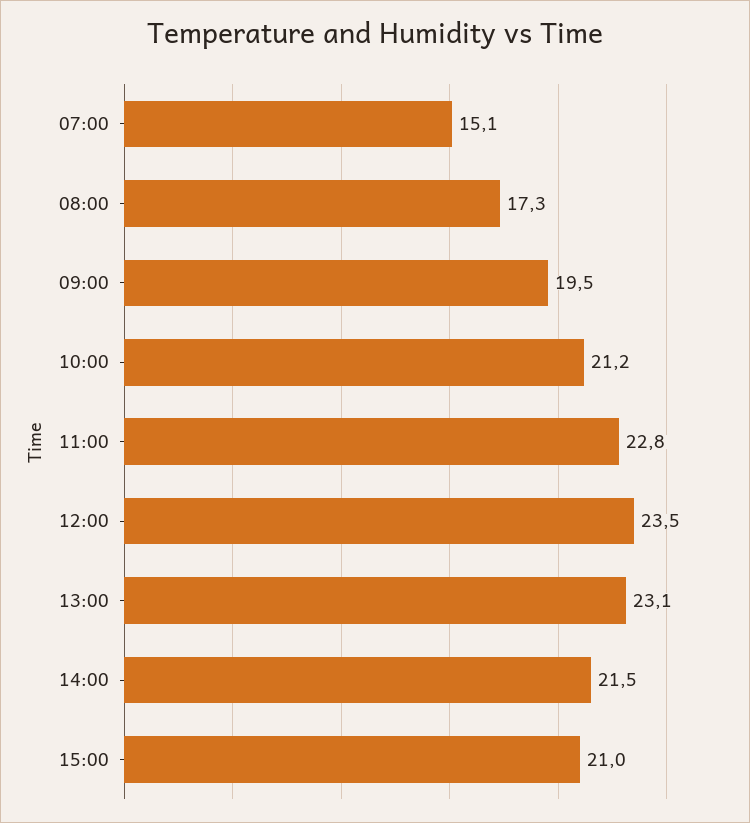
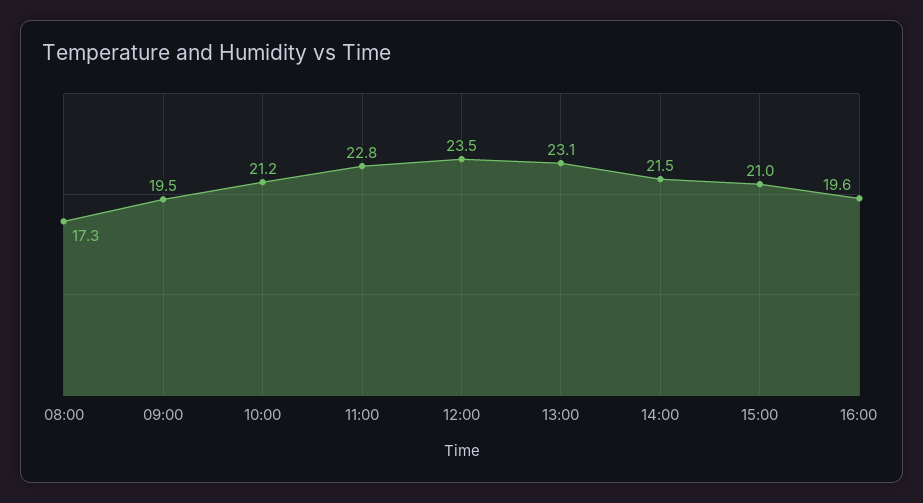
07:00: 15.1 -> none
16:00: none -> 19.6

